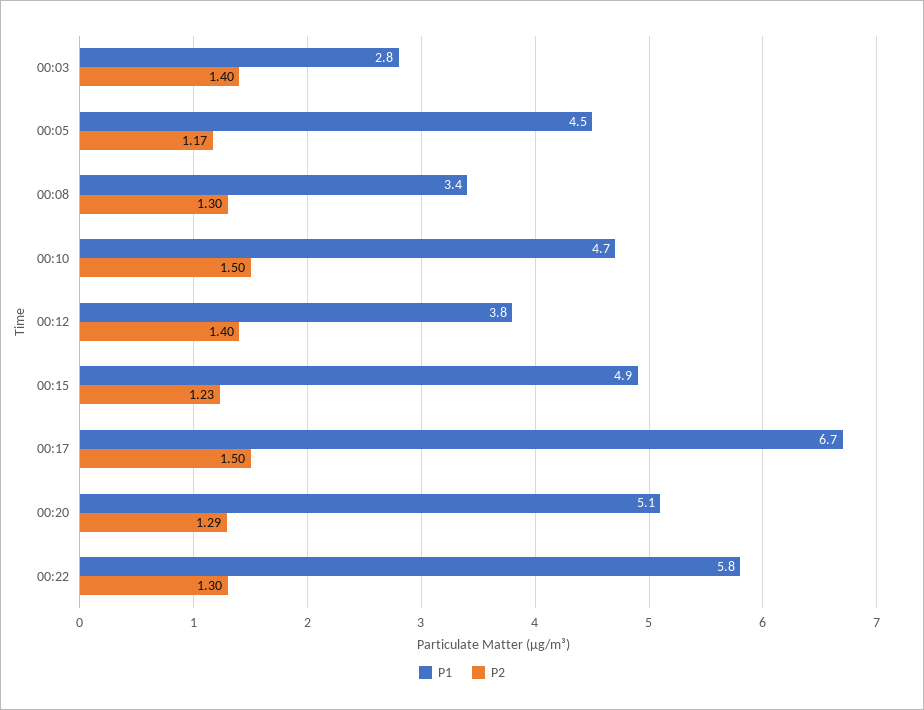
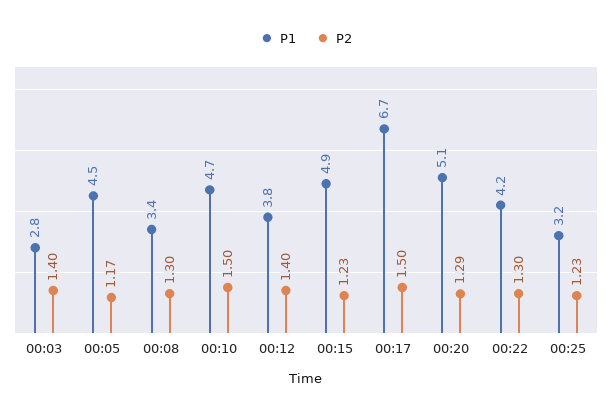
P1, 00:22: 5.8 -> 4.2
P1, 00:25: none -> 3.2
P2, 00:25: none -> 1.23

